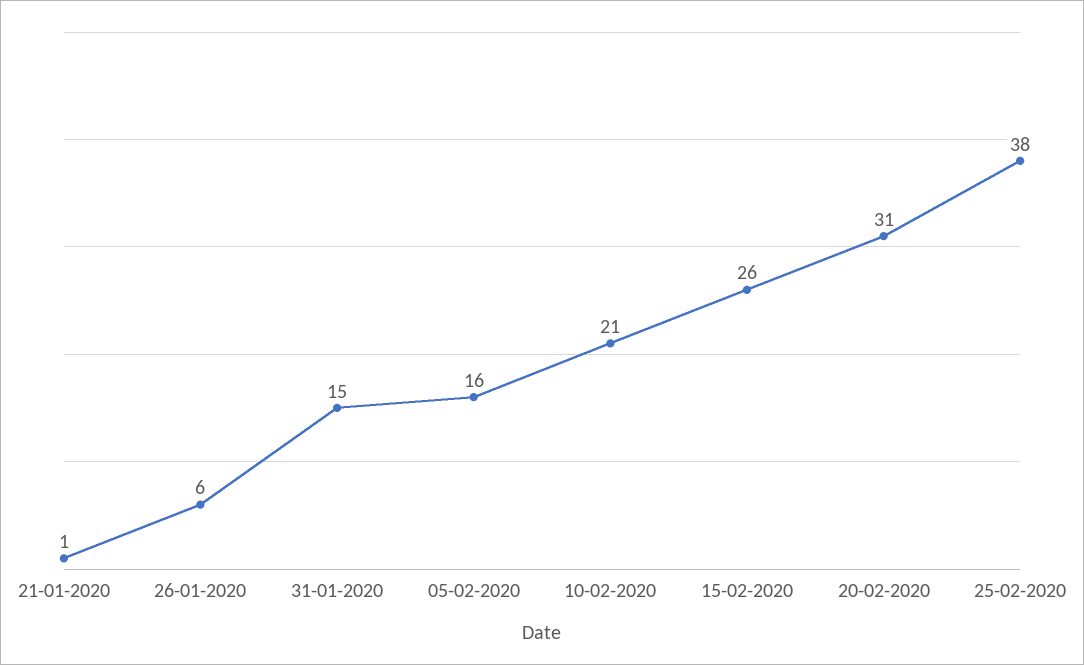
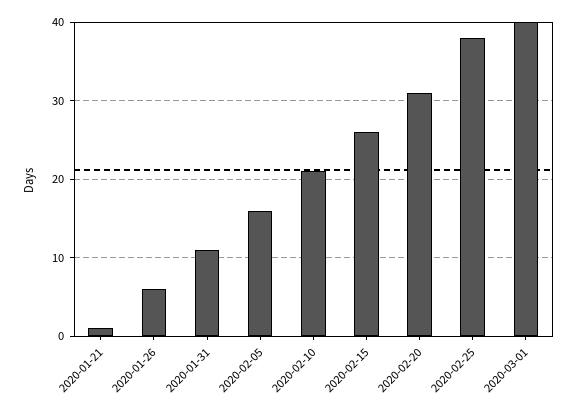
31-01-2020: 15 -> 11
2020-03-01: none -> 40

